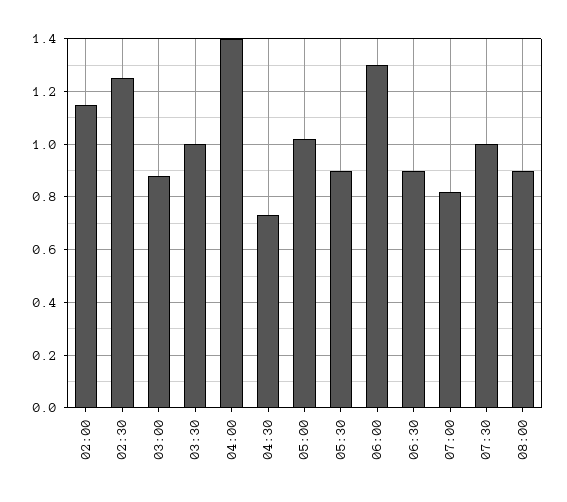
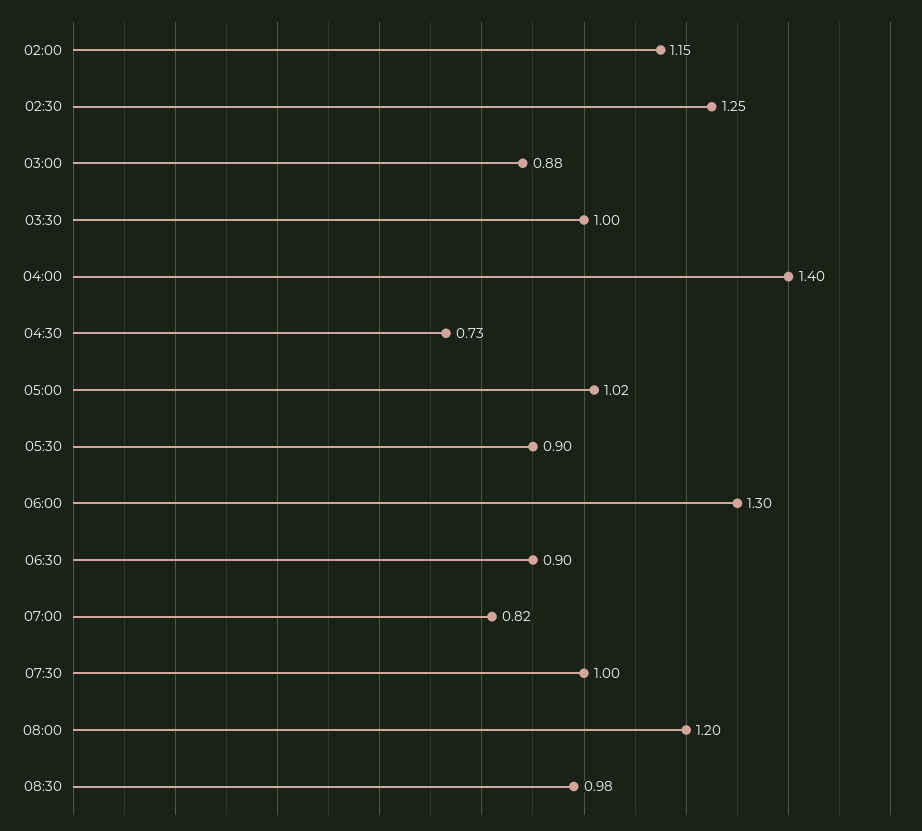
08:00: 0.9 -> 1.2
08:30: none -> 0.98

